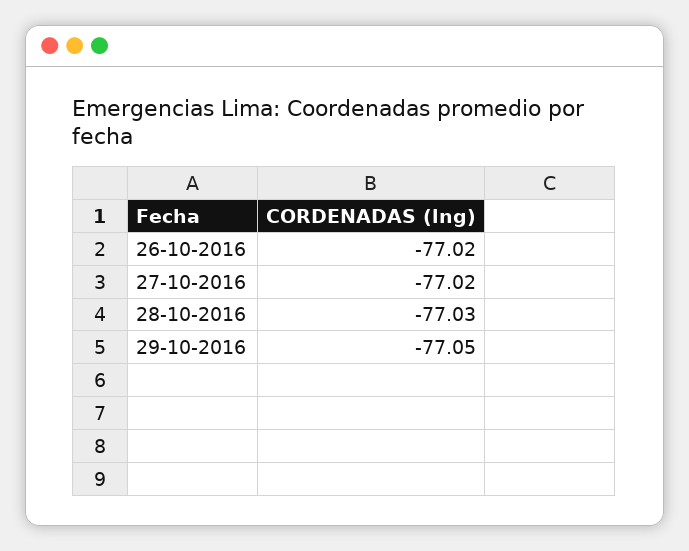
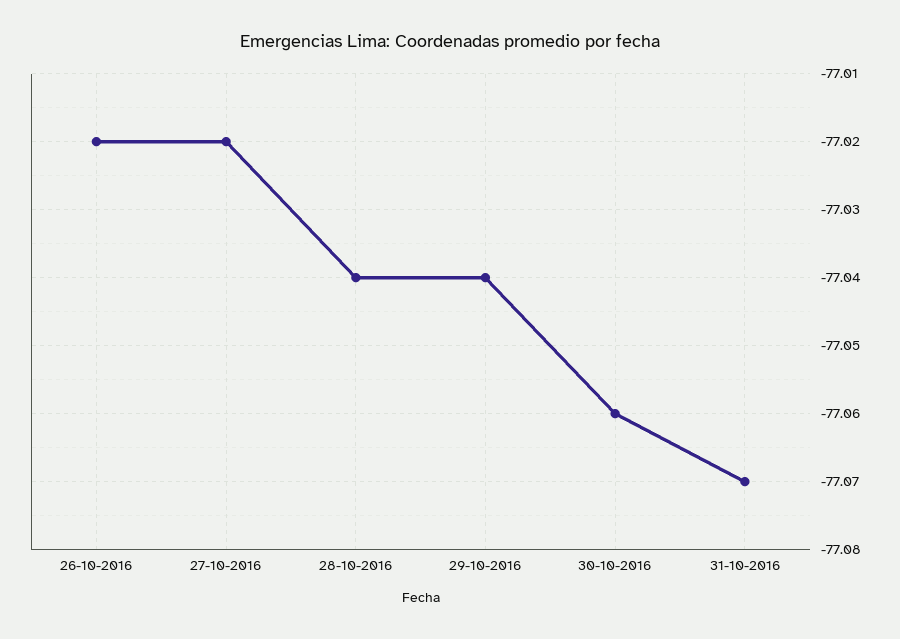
28-10-2016: -77.03 -> -77.04
29-10-2016: -77.05 -> -77.04
30-10-2016: none -> -77.06
31-10-2016: none -> -77.07

